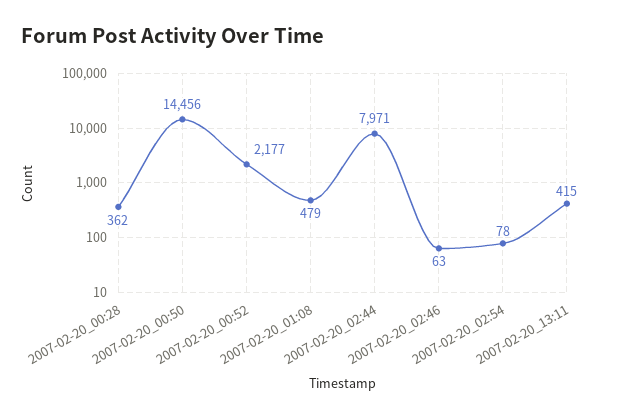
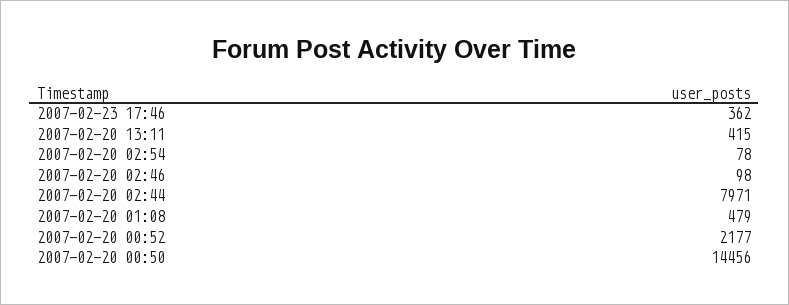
2007-02-20_00:28: 362 -> none
2007-02-20_02:46: 63 -> 98
2007-02-23 17:46: none -> 362

